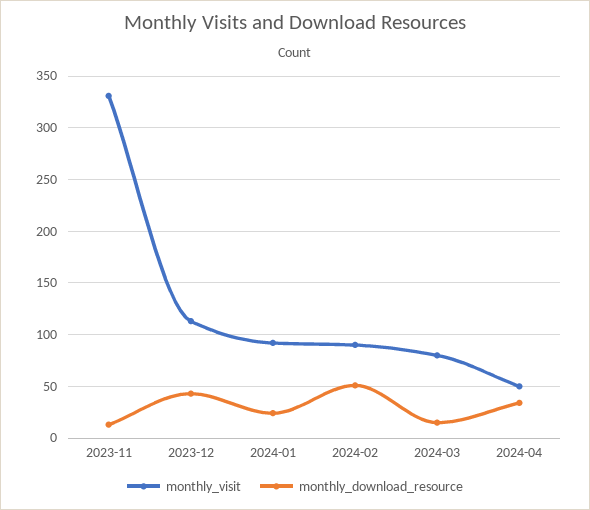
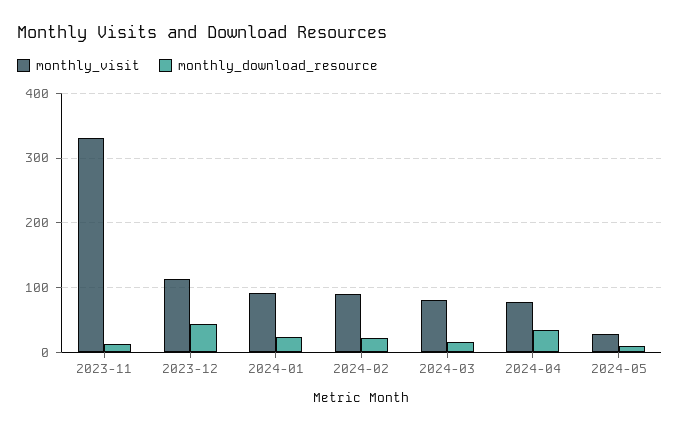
monthly_download_resource, 2024-02: 50 -> 20
monthly_visit, 2024-04: 50 -> 80
monthly_visit, 2024-05: none -> 30
monthly_download_resource, 2024-05: none -> 10

